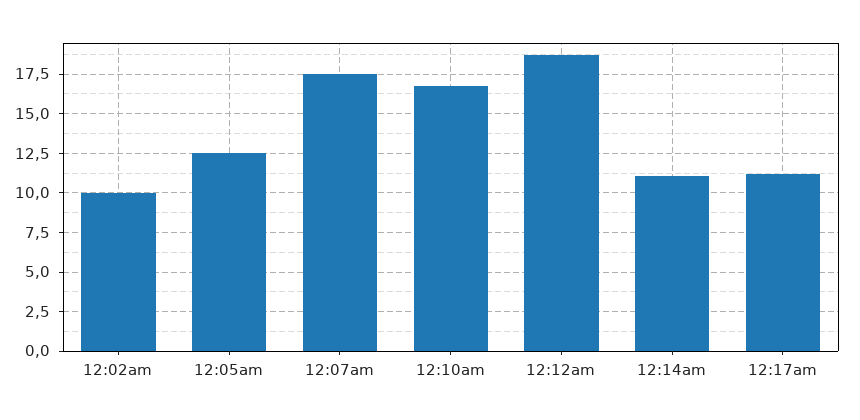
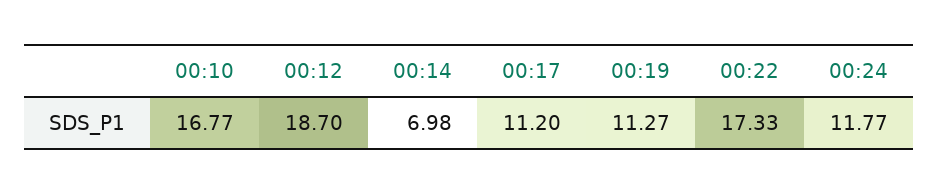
12:02am: 10 -> none
12:05am: 12.5 -> none
12:07am: 17.5 -> none
12:14am: 11 -> 6.98
00:19: none -> 11.27
00:22: none -> 17.33
00:24: none -> 11.77

